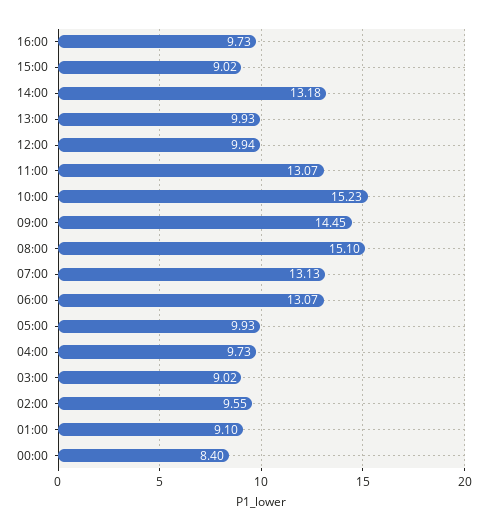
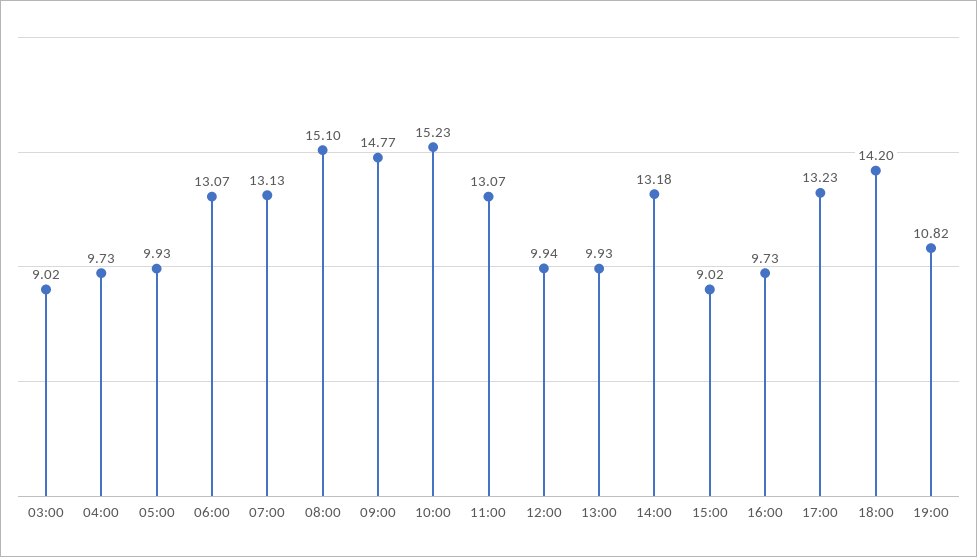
09:00: 14.45 -> 14.77
02:00: 9.55 -> none
01:00: 9.1 -> none
00:00: 8.4 -> none
17:00: none -> 13.23
18:00: none -> 14.2
19:00: none -> 10.82

